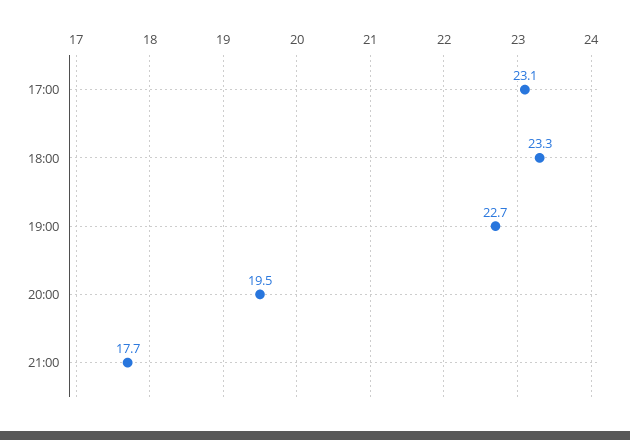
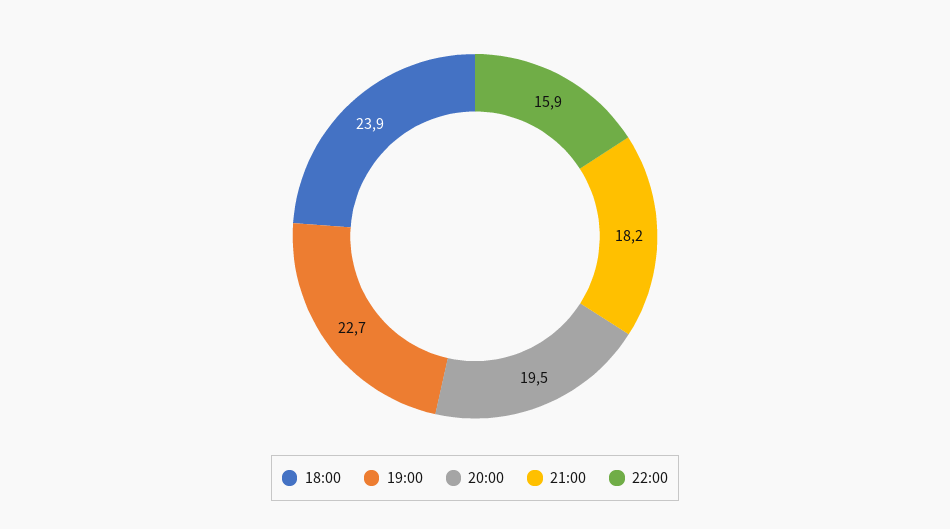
17:00: 23.1 -> none
18:00: 23.3 -> 23.9
21:00: 17.7 -> 18.2
22:00: none -> 15.9

